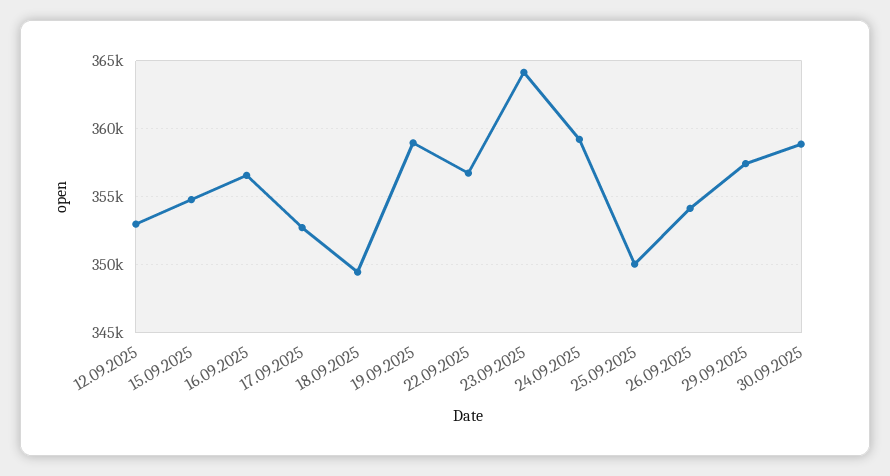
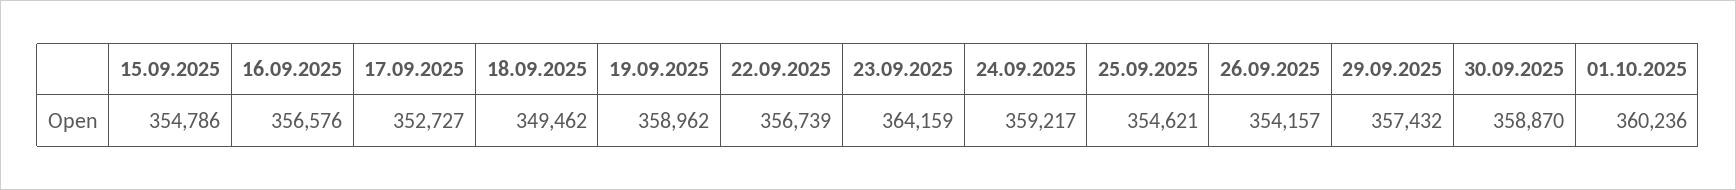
12.09.2025: 353000 -> none
25.09.2025: 350000 -> 354621
01.10.2025: none -> 360236

